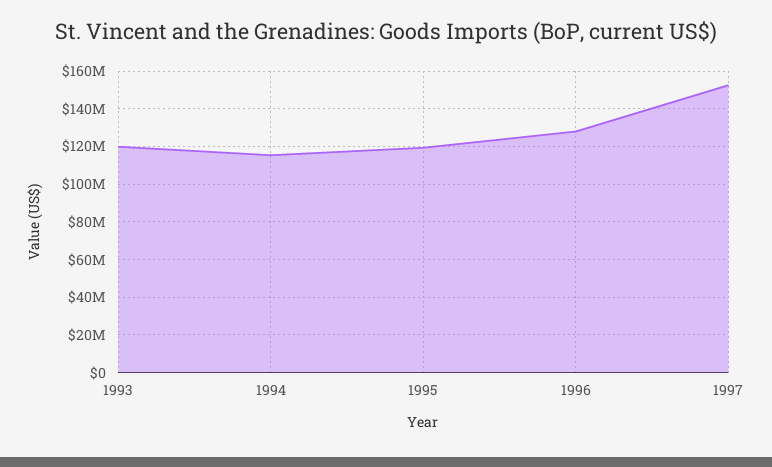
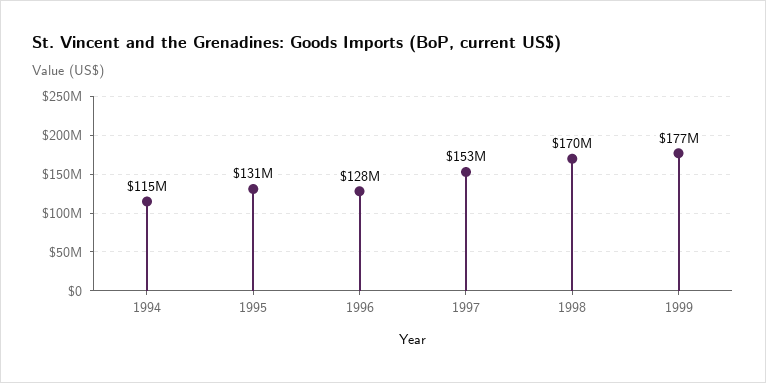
1993: 120000000 -> none
1995: 120000000 -> 131000000
1998: none -> 170000000
1999: none -> 177000000

